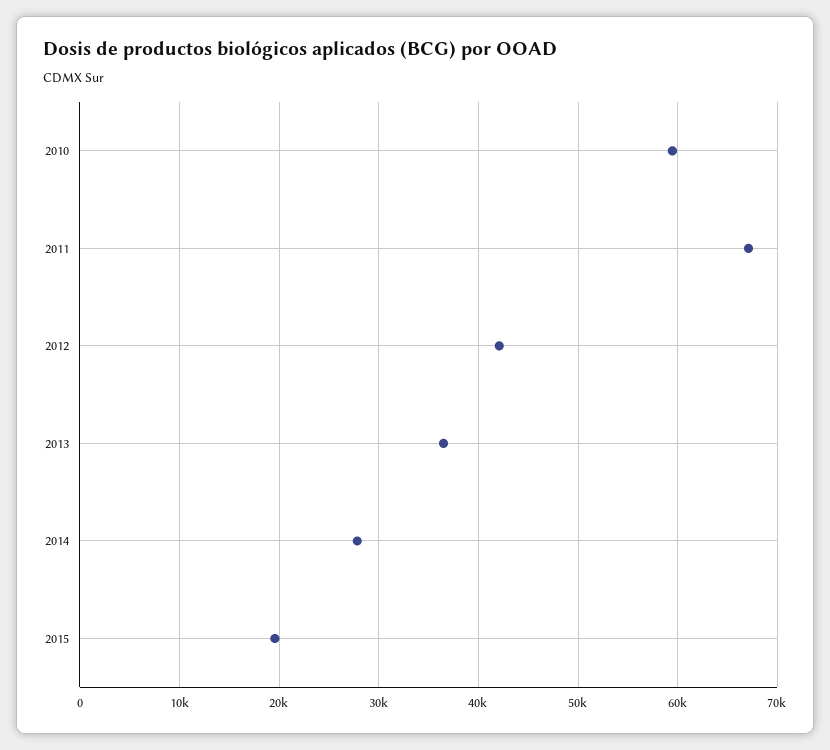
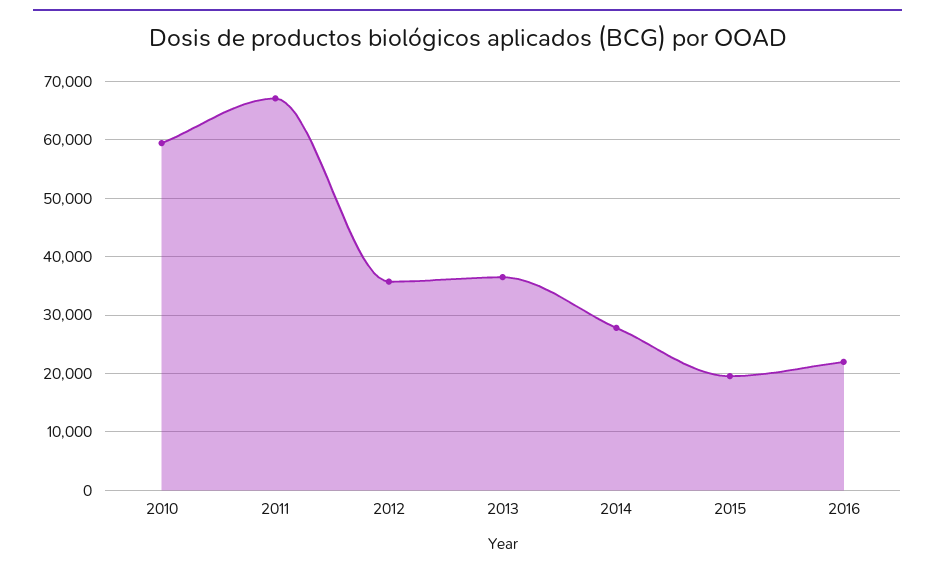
2012: 42000 -> 36000
2016: none -> 22000

